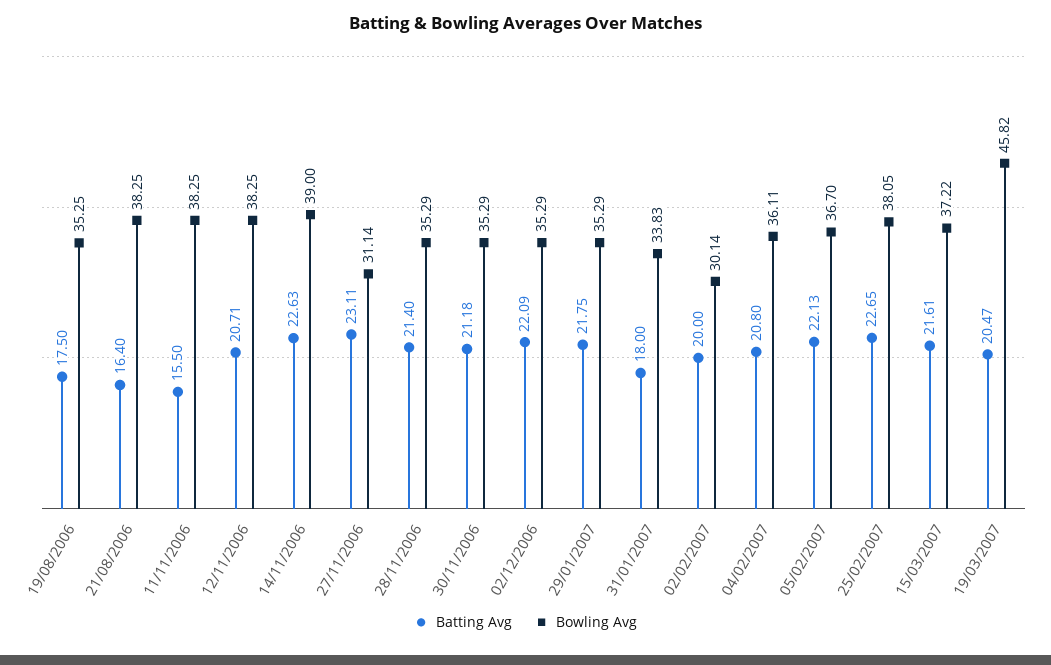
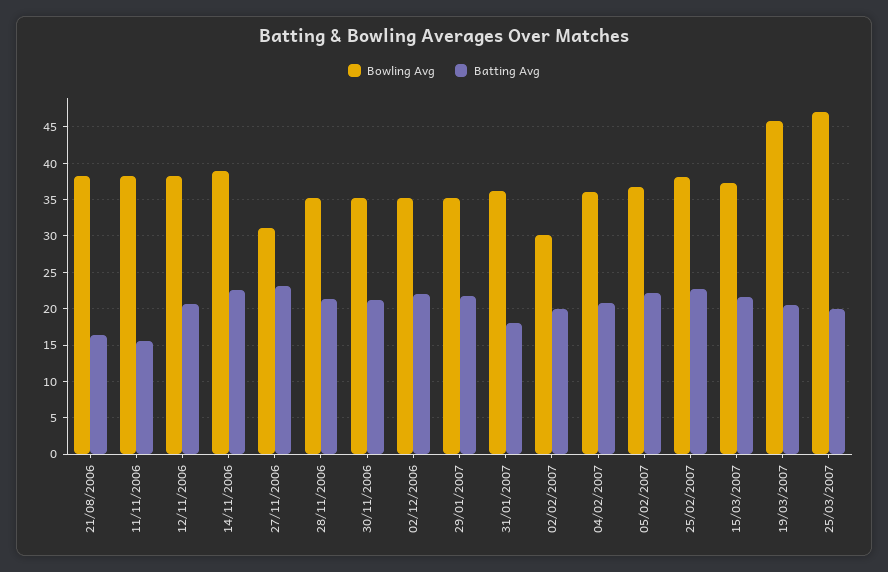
Batting Avg, 19/08/2006: 17.5 -> none
Bowling Avg, 19/08/2006: 35.25 -> none
Bowling Avg, 31/01/2007: 33.83 -> 36
Bowling Avg, 25/03/2007: none -> 47
Batting Avg, 25/03/2007: none -> 20

